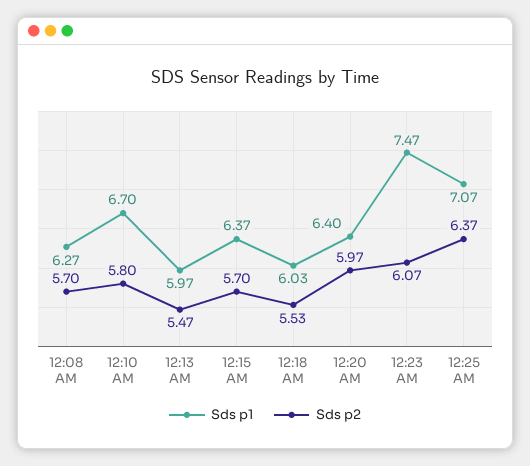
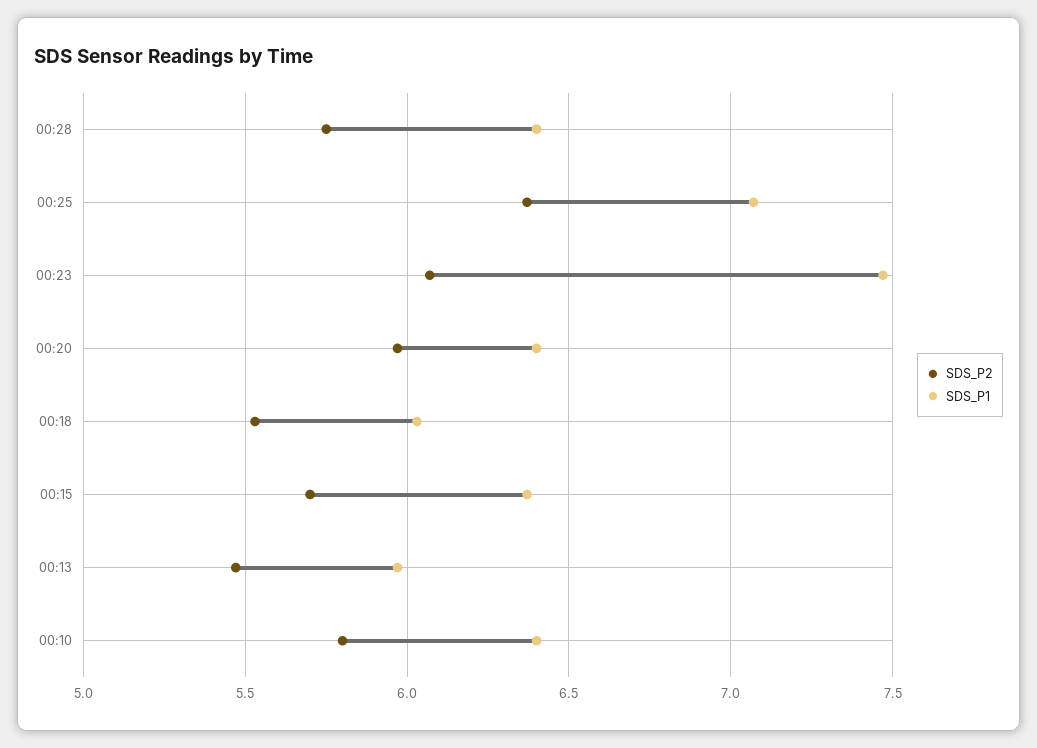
Sds p1, 12:08 AM: 6.27 -> none
Sds p2, 12:08 AM: 5.7 -> none
Sds p1, 12:10 AM: 6.7 -> 6.4
Sds p2, 00:28: none -> 5.75
Sds p1, 00:28: none -> 6.4

